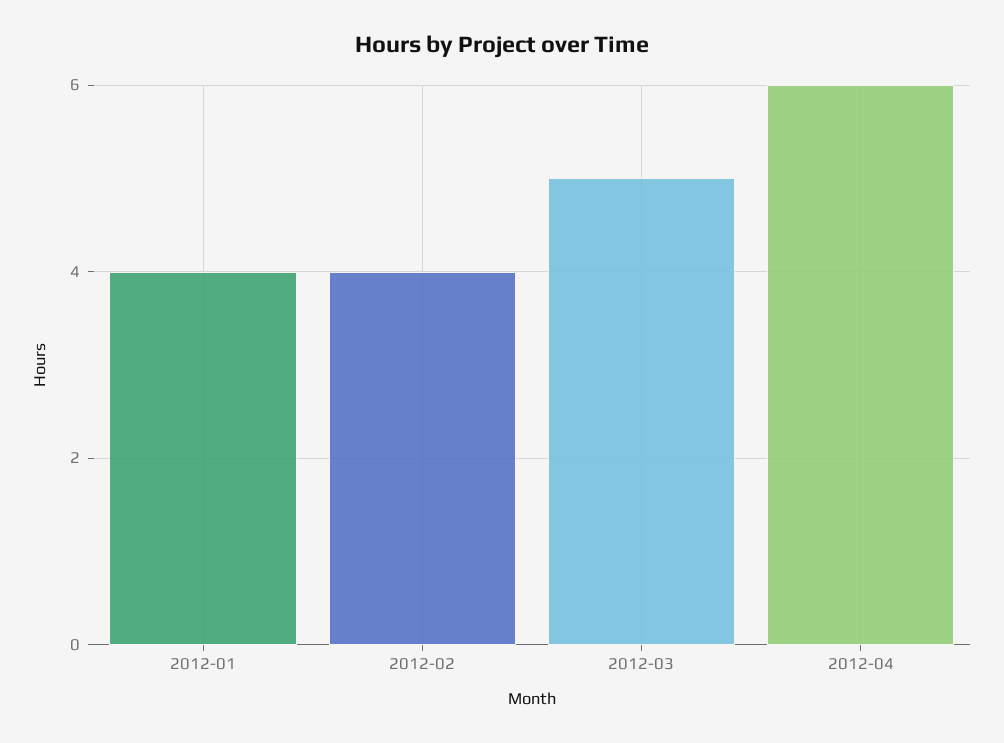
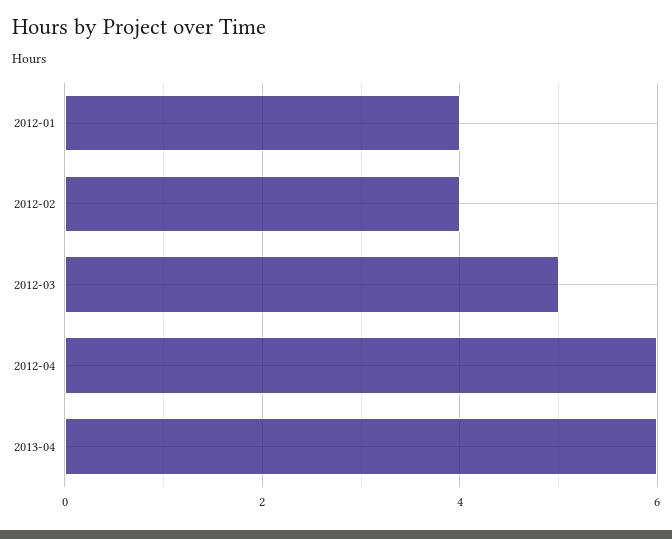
2013-04: none -> 6

